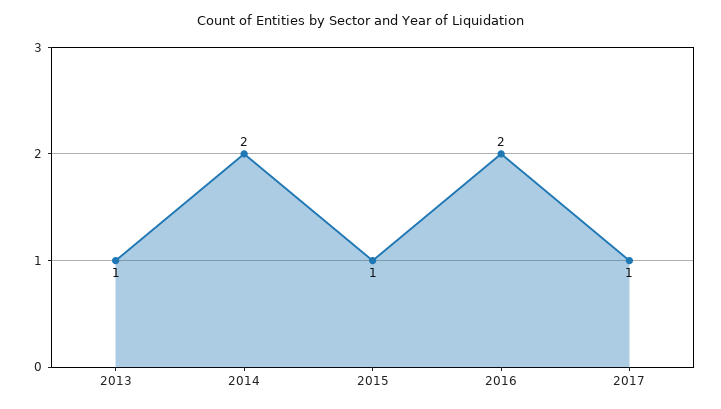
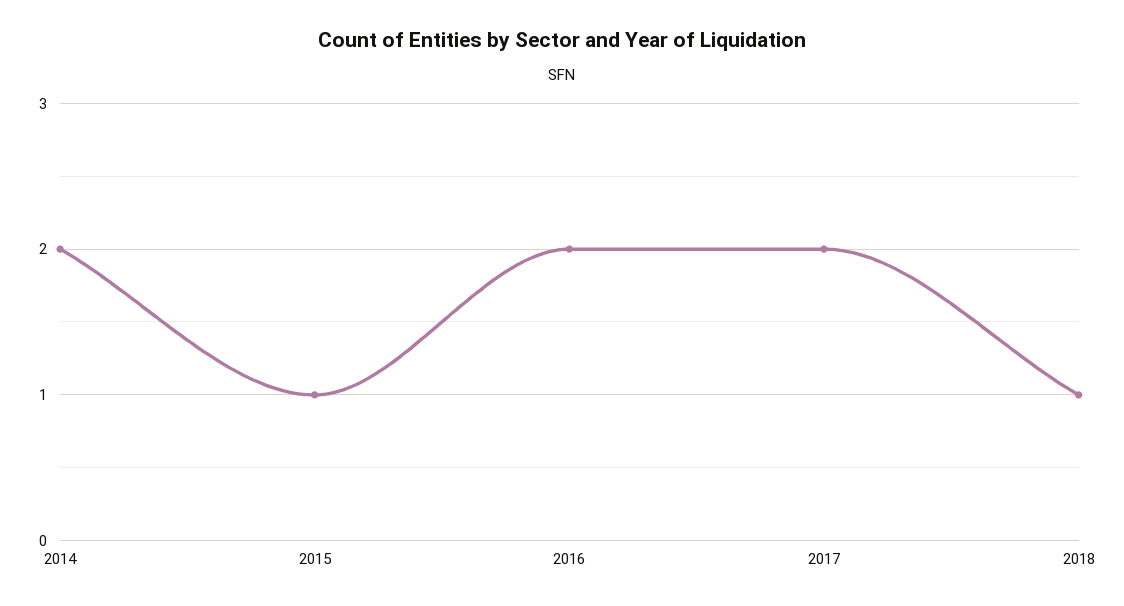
2013: 1 -> none
2017: 1 -> 2
2018: none -> 1

